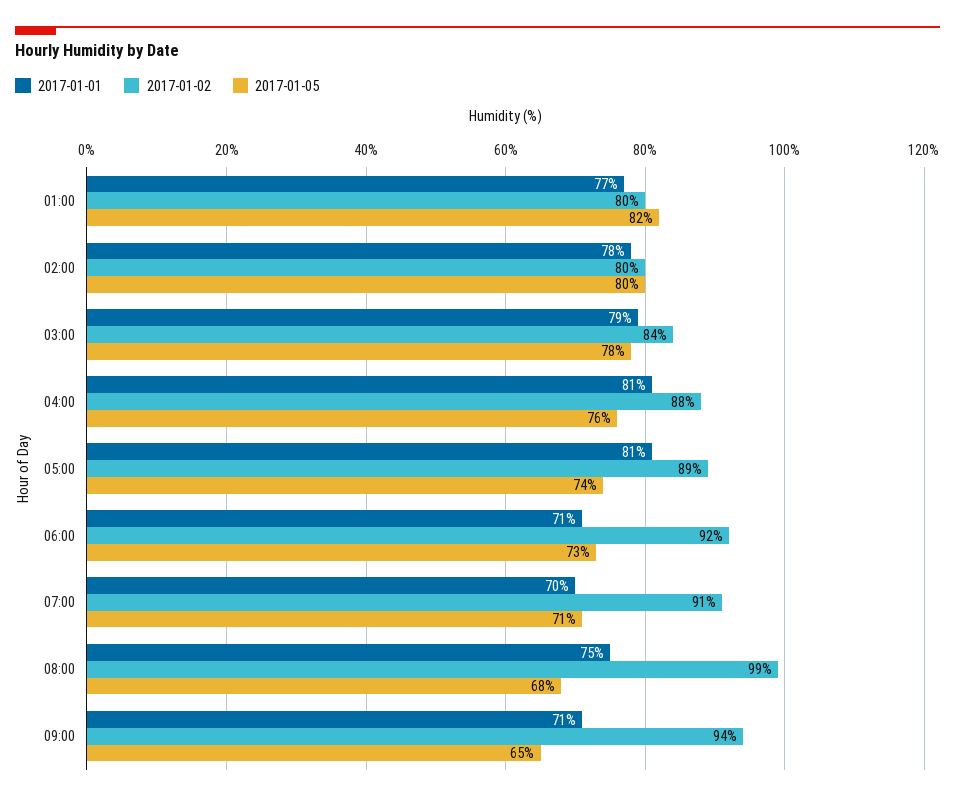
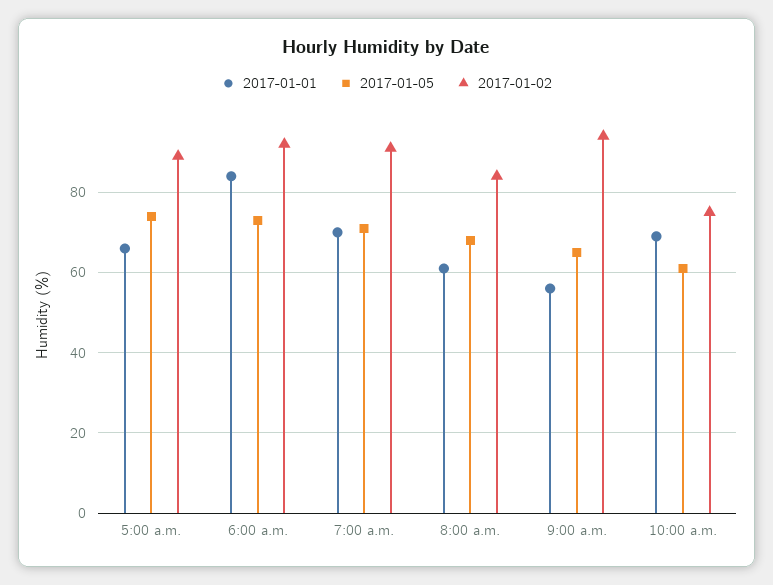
2017-01-01, 01:00: 77 -> none
2017-01-02, 01:00: 80 -> none
2017-01-05, 01:00: 82 -> none
2017-01-01, 02:00: 78 -> none
2017-01-02, 02:00: 80 -> none
2017-01-05, 02:00: 80 -> none
2017-01-01, 03:00: 79 -> none
2017-01-02, 03:00: 84 -> none
2017-01-05, 03:00: 78 -> none
2017-01-01, 04:00: 81 -> none
2017-01-02, 04:00: 88 -> none
2017-01-05, 04:00: 76 -> none
2017-01-01, 05:00: 81 -> 65
2017-01-01, 06:00: 71 -> 85
2017-01-01, 08:00: 75 -> 60
2017-01-02, 08:00: 99 -> 85
2017-01-01, 09:00: 71 -> 55
2017-01-01, 10:00 a.m.: none -> 70
2017-01-05, 10:00 a.m.: none -> 60
2017-01-02, 10:00 a.m.: none -> 75

